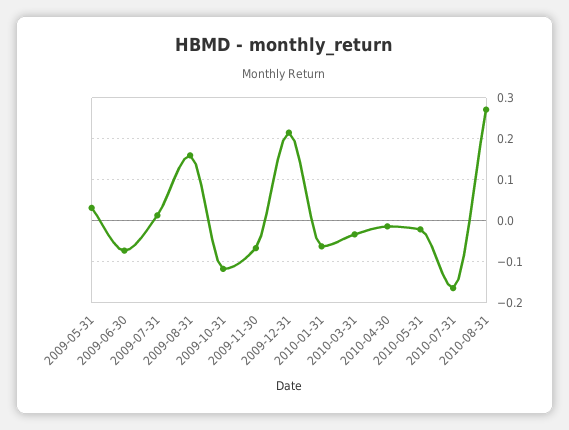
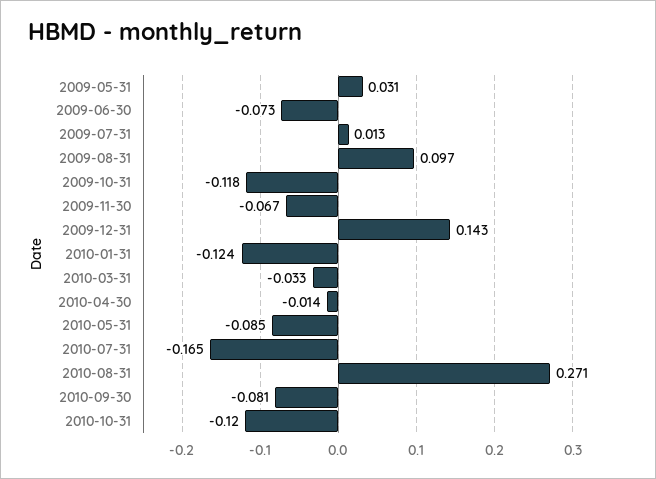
2009-08-31: 0.16 -> 0.097
2009-12-31: 0.22 -> 0.143
2010-01-31: -0.06 -> -0.124
2010-05-31: -0.02 -> -0.085
2010-09-30: none -> -0.081
2010-10-31: none -> -0.12

